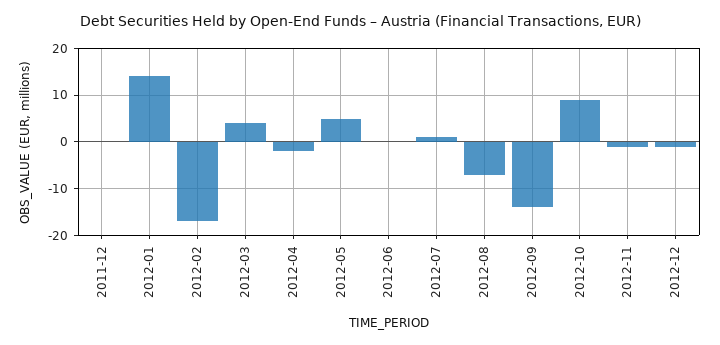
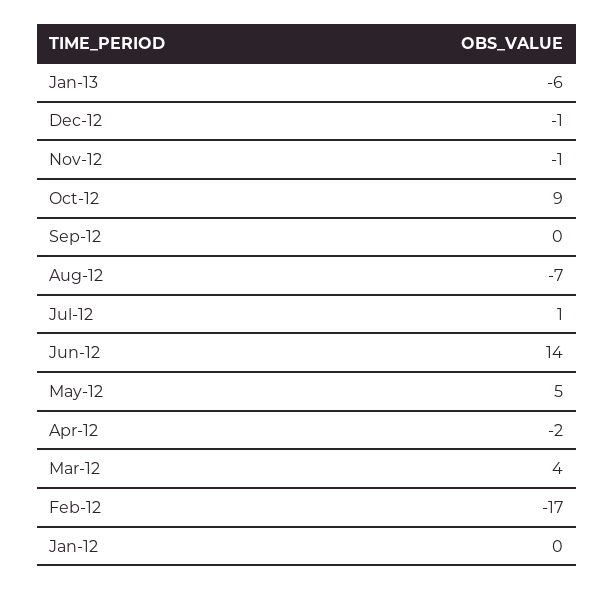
2011-12: 0 -> none
2012-01: 15 -> 0
2012-06: 0 -> 14
2012-09: -15 -> 0
Jan-13: none -> -6

